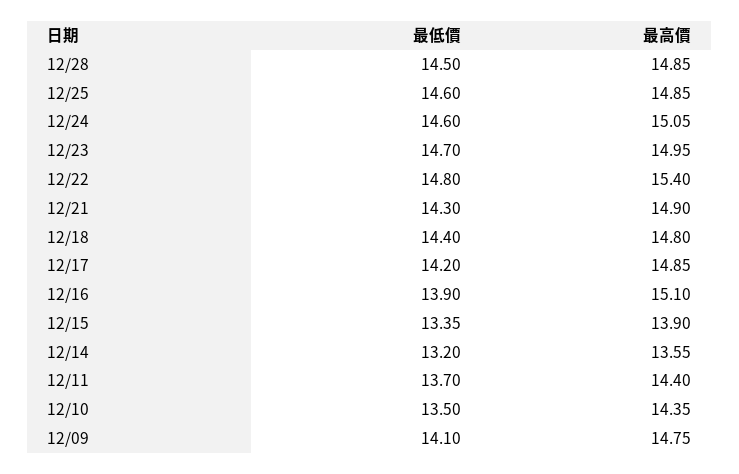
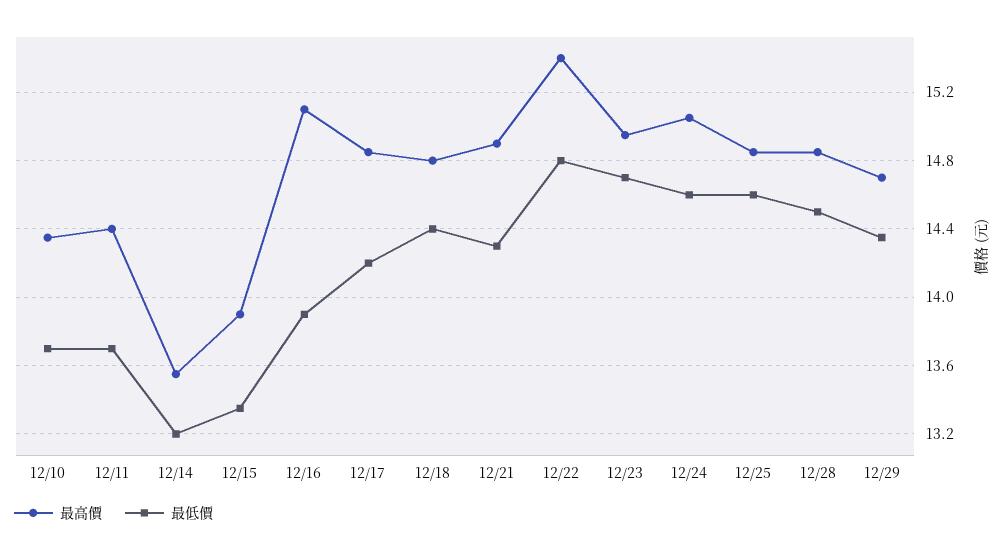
最低價, 12/10: 13.5 -> 13.7
最低價, 12/09: 14.1 -> none
最高價, 12/09: 14.75 -> none
最高價, 12/29: none -> 14.7
最低價, 12/29: none -> 14.35

